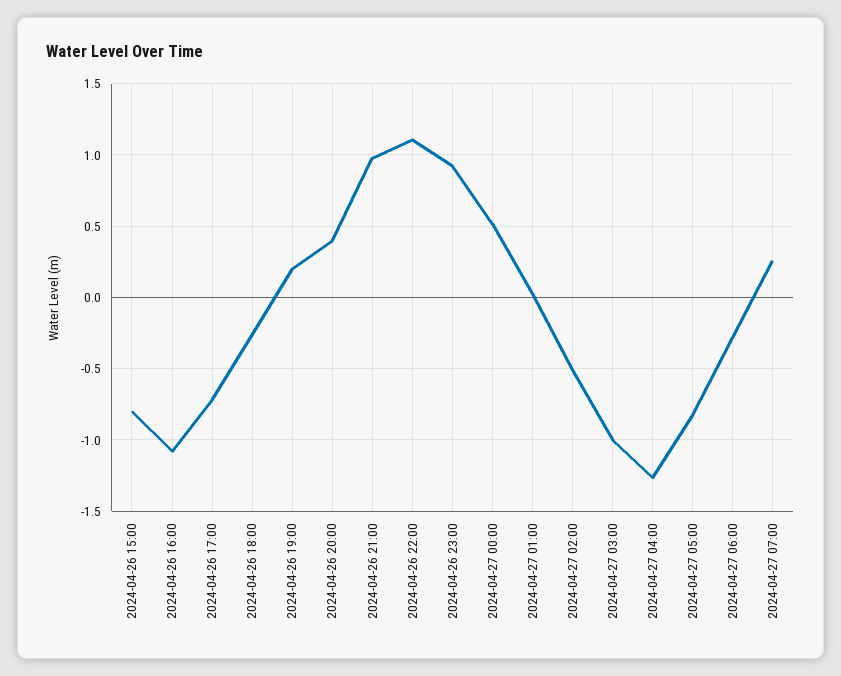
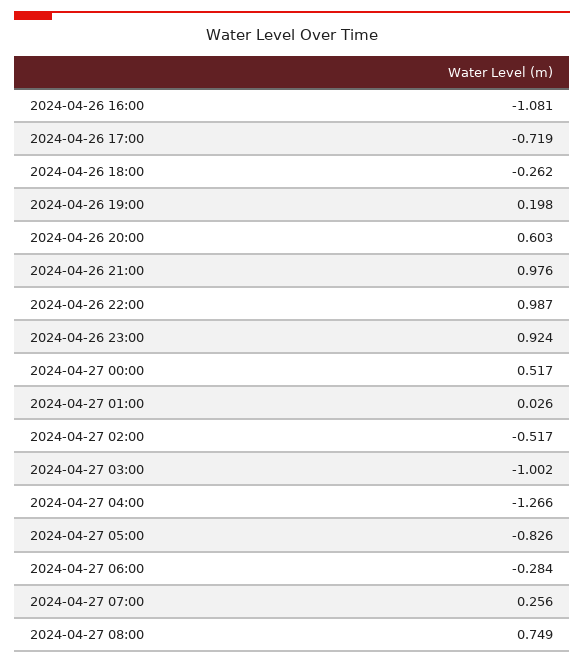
2024-04-26 15:00: -0.8 -> none
2024-04-26 20:00: 0.4 -> 0.603
2024-04-26 22:00: 1.1 -> 0.987
2024-04-27 08:00: none -> 0.749

